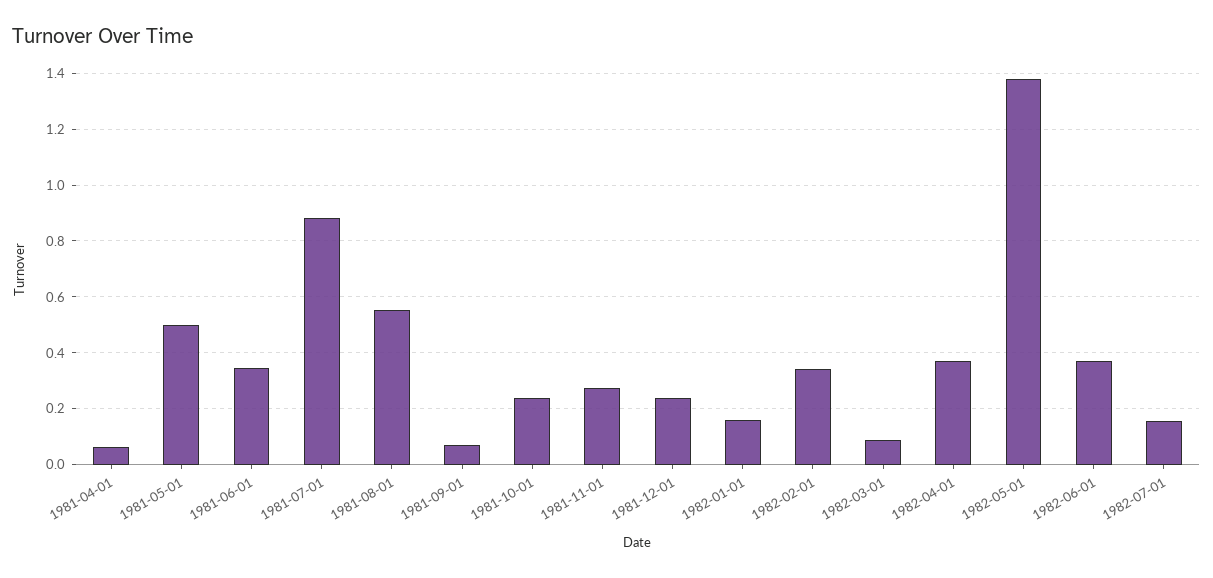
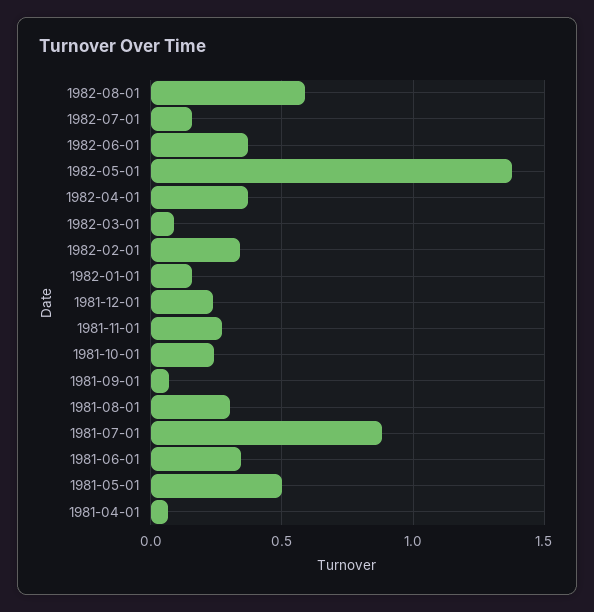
1981-08-01: 0.55 -> 0.3
1982-08-01: none -> 0.6

